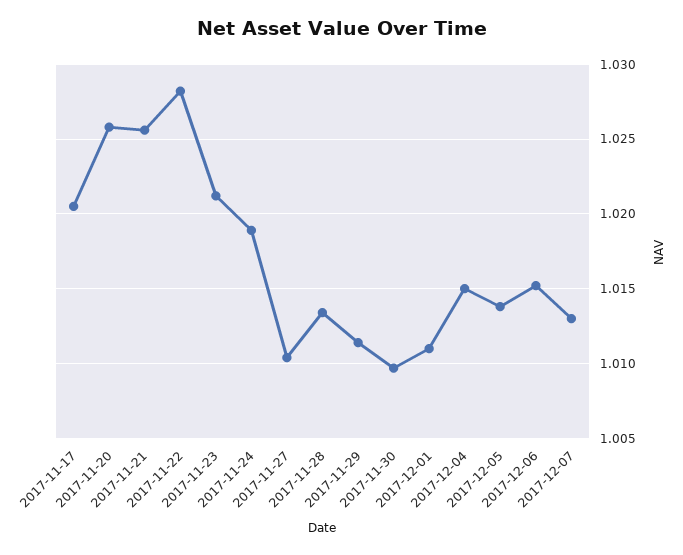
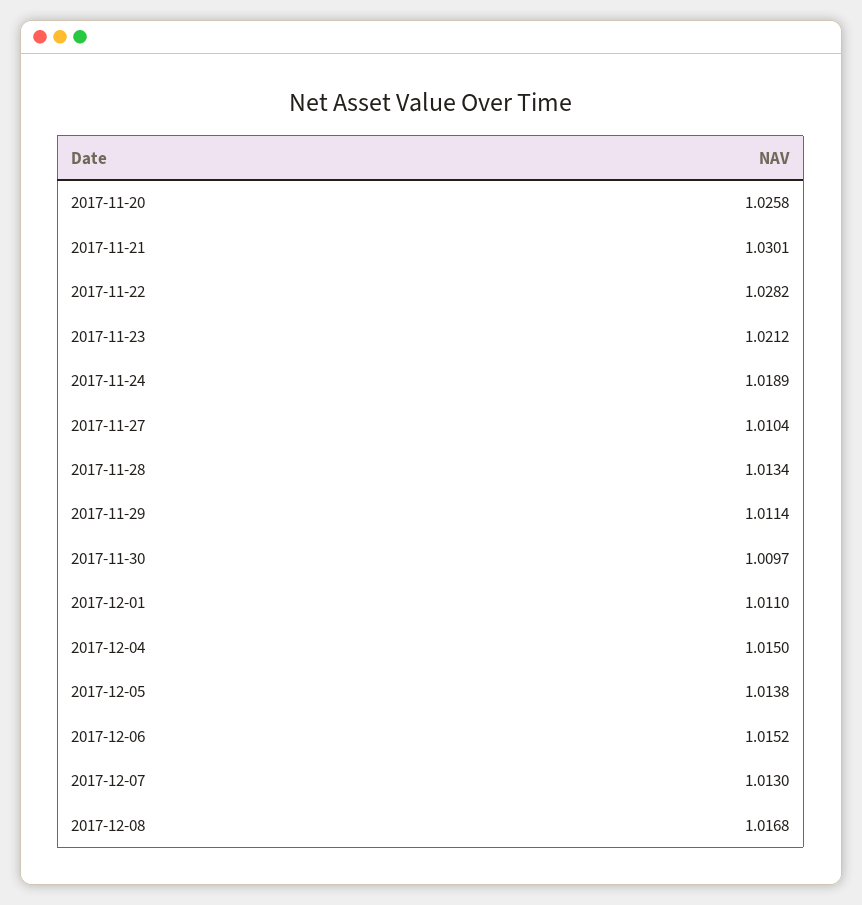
2017-11-17: 1.0205 -> none
2017-11-21: 1.0255 -> 1.0301
2017-12-08: none -> 1.0168

